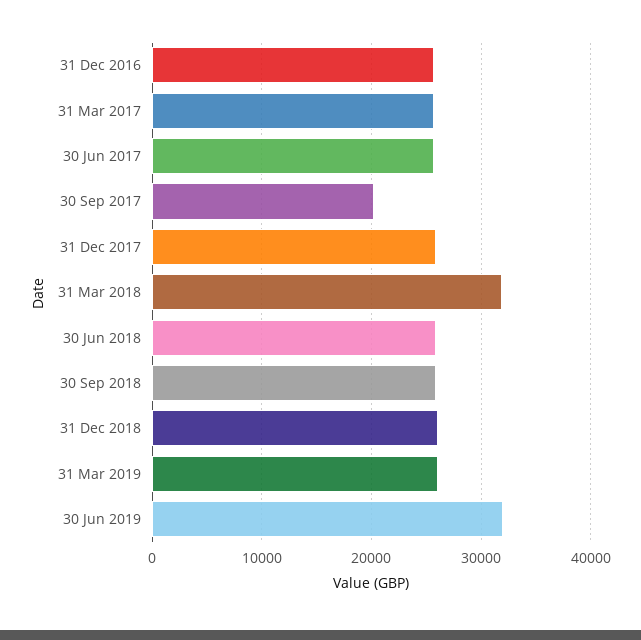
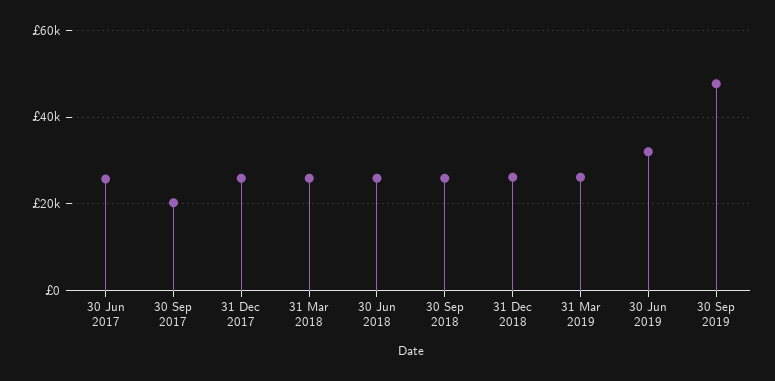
31 Dec 2016: 26000 -> none
31 Mar 2017: 26000 -> none
31 Mar 2018: 32000 -> 26000
30 Sep 2019: none -> 48000

